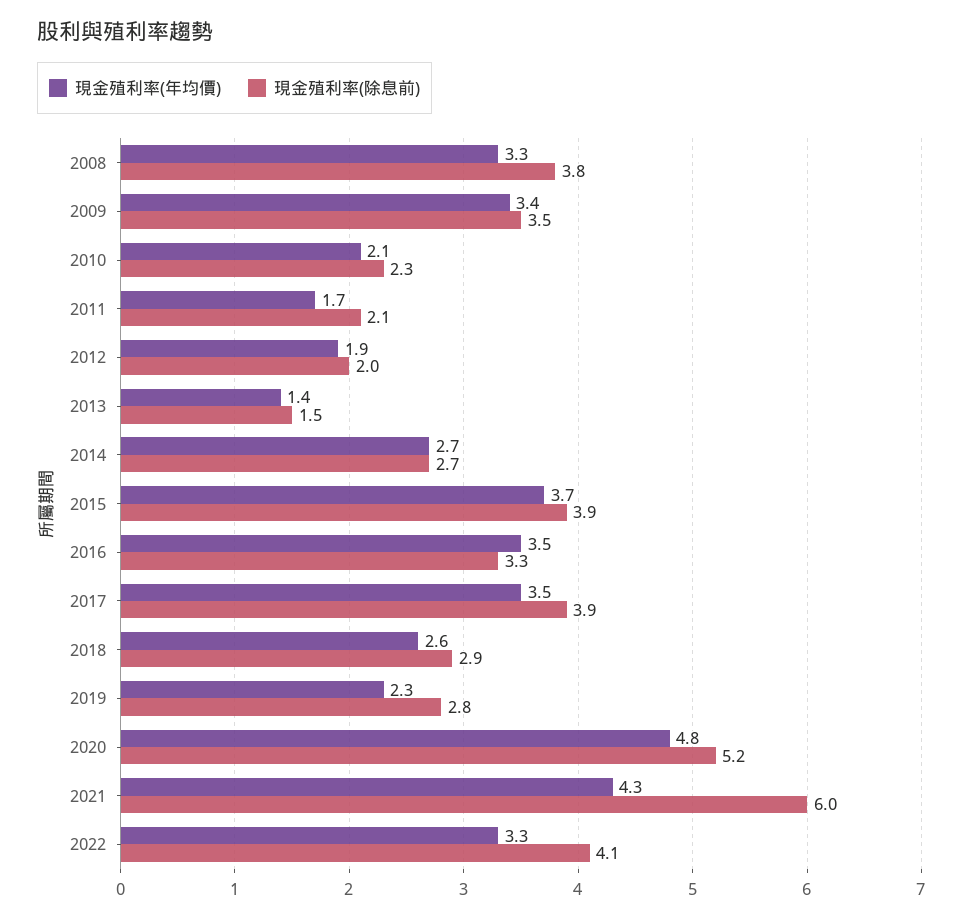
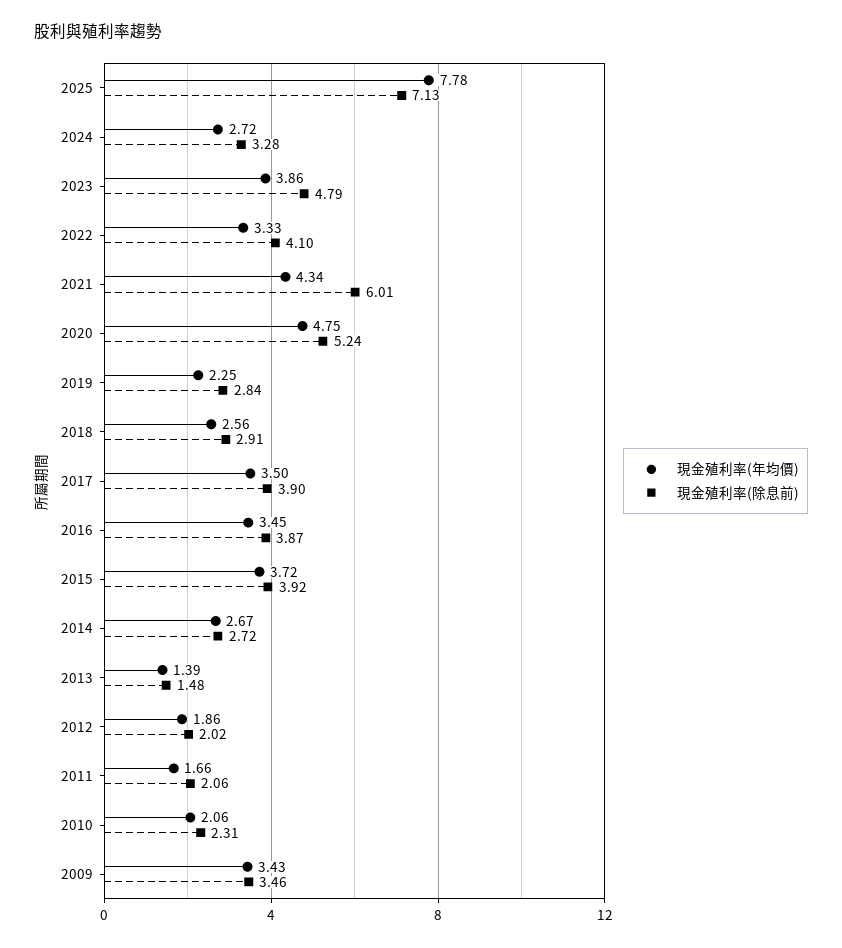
現金殖利率(年均價), 2008: 3.3 -> none
現金殖利率(除息前), 2008: 3.8 -> none
現金殖利率(除息前), 2016: 3.3 -> 3.87
現金殖利率(年均價), 2025: none -> 7.78
現金殖利率(除息前), 2025: none -> 7.13
現金殖利率(年均價), 2024: none -> 2.72
現金殖利率(除息前), 2024: none -> 3.28
現金殖利率(年均價), 2023: none -> 3.86
現金殖利率(除息前), 2023: none -> 4.79

